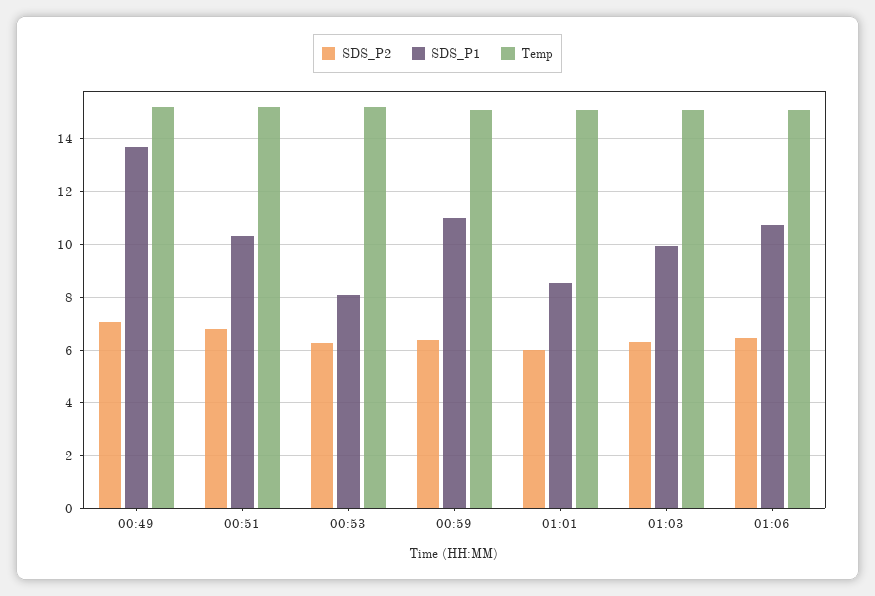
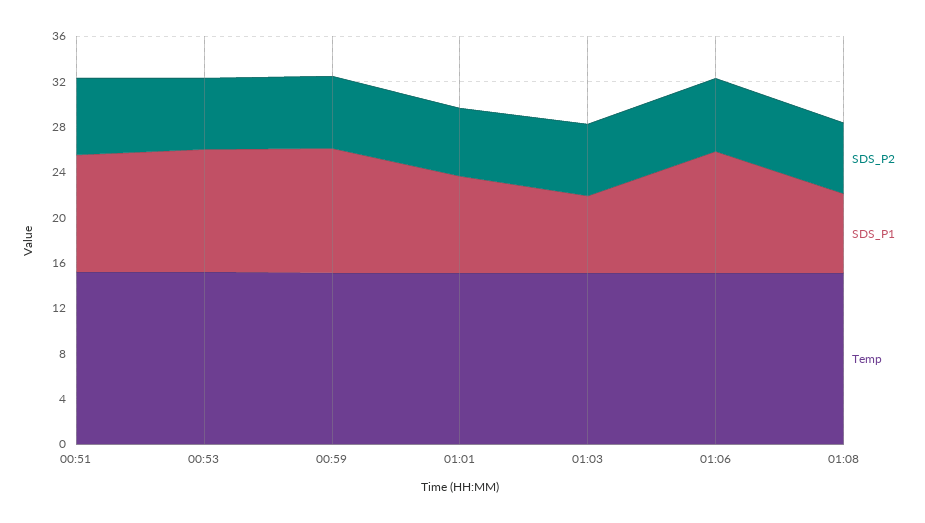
SDS_P2, 00:49: 7 -> none
SDS_P1, 00:49: 13.75 -> none
Temp, 00:49: 15.25 -> none
SDS_P1, 00:53: 8 -> 11
SDS_P1, 01:03: 10 -> 7
SDS_P2, 01:08: none -> 6
SDS_P1, 01:08: none -> 7
Temp, 01:08: none -> 15

